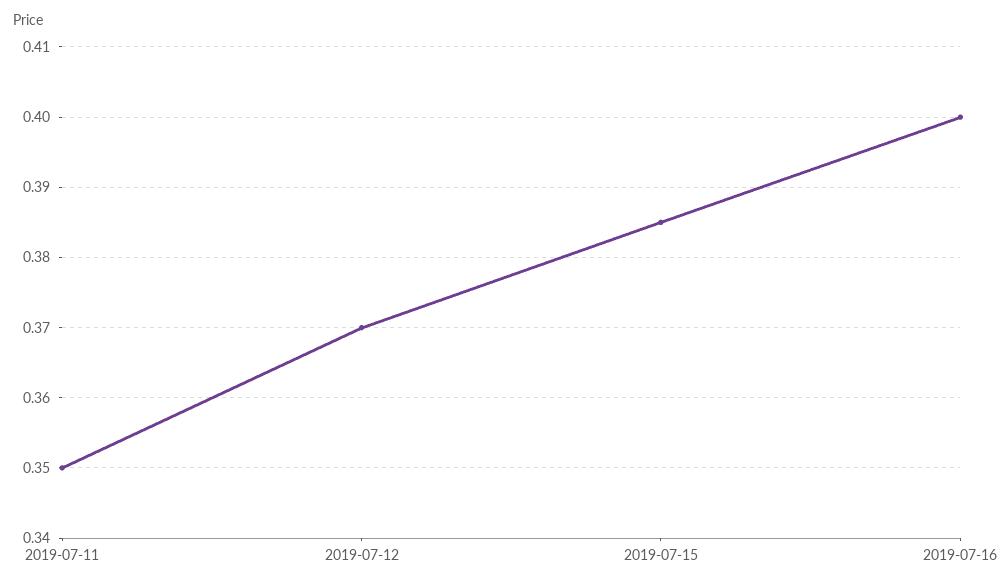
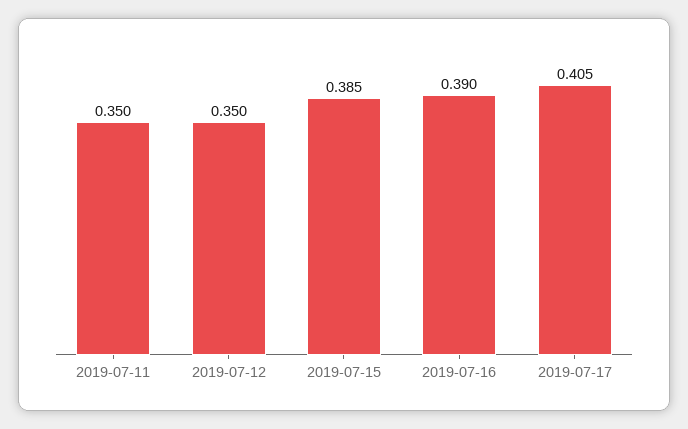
2019-07-12: 0.37 -> 0.35
2019-07-16: 0.4 -> 0.39
2019-07-17: none -> 0.405

